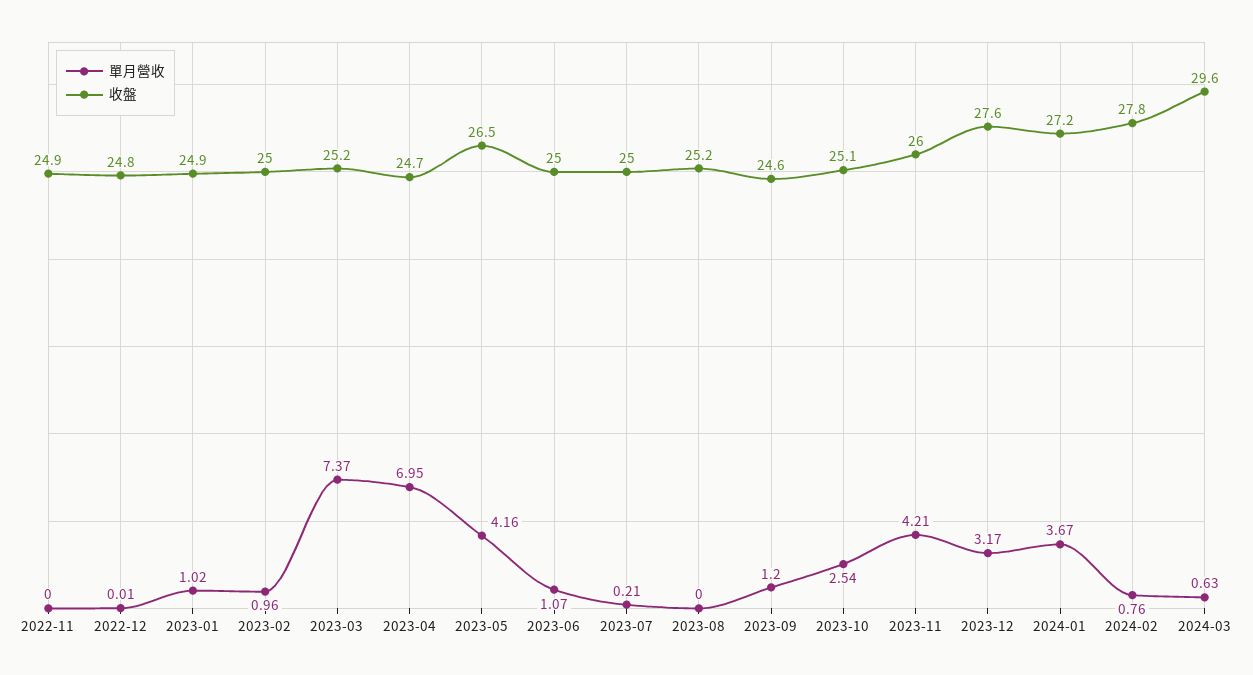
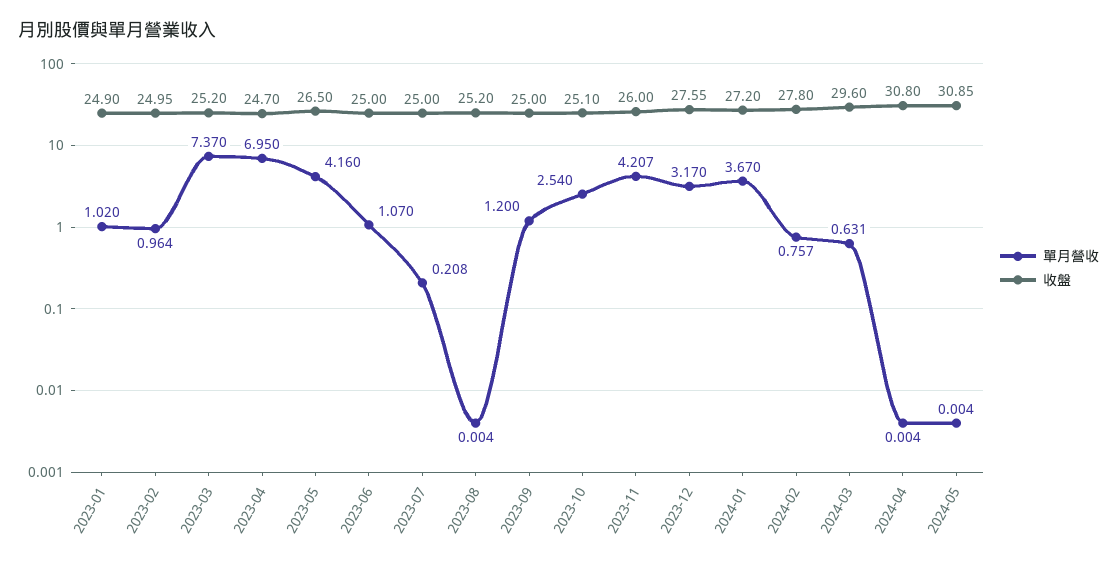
單月營收, 2022-11: 0 -> none
收盤, 2022-11: 24.9 -> none
單月營收, 2022-12: 0.01 -> none
收盤, 2022-12: 24.8 -> none
收盤, 2023-09: 24.6 -> 25
單月營收, 2024-04: none -> 0.004
收盤, 2024-04: none -> 30.8
單月營收, 2024-05: none -> 0.004
收盤, 2024-05: none -> 30.85

